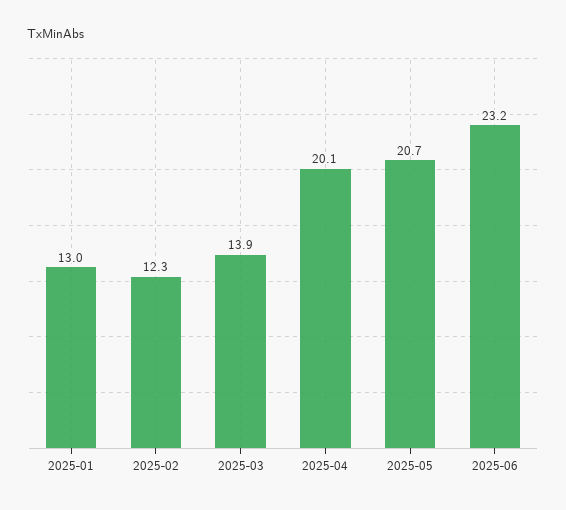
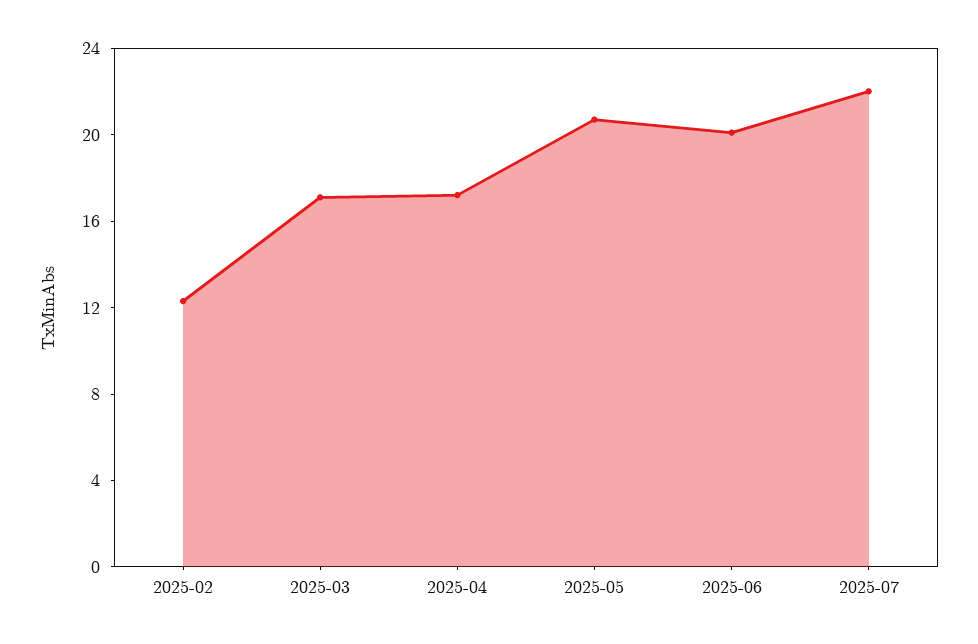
2025-01: 13 -> none
2025-03: 13.9 -> 17
2025-04: 20.1 -> 17
2025-06: 23.2 -> 20
2025-07: none -> 22

